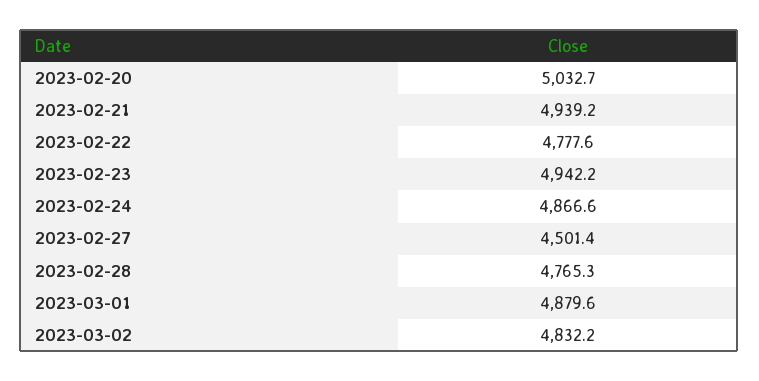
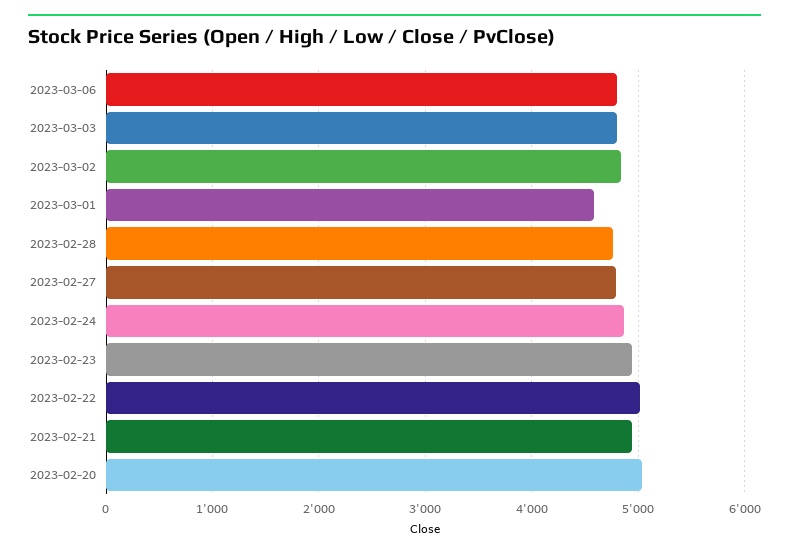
2023-02-22: 4777.6 -> 5000
2023-02-27: 4501.4 -> 4800
2023-03-01: 4879.6 -> 4600
2023-03-06: none -> 4800
2023-03-03: none -> 4800

